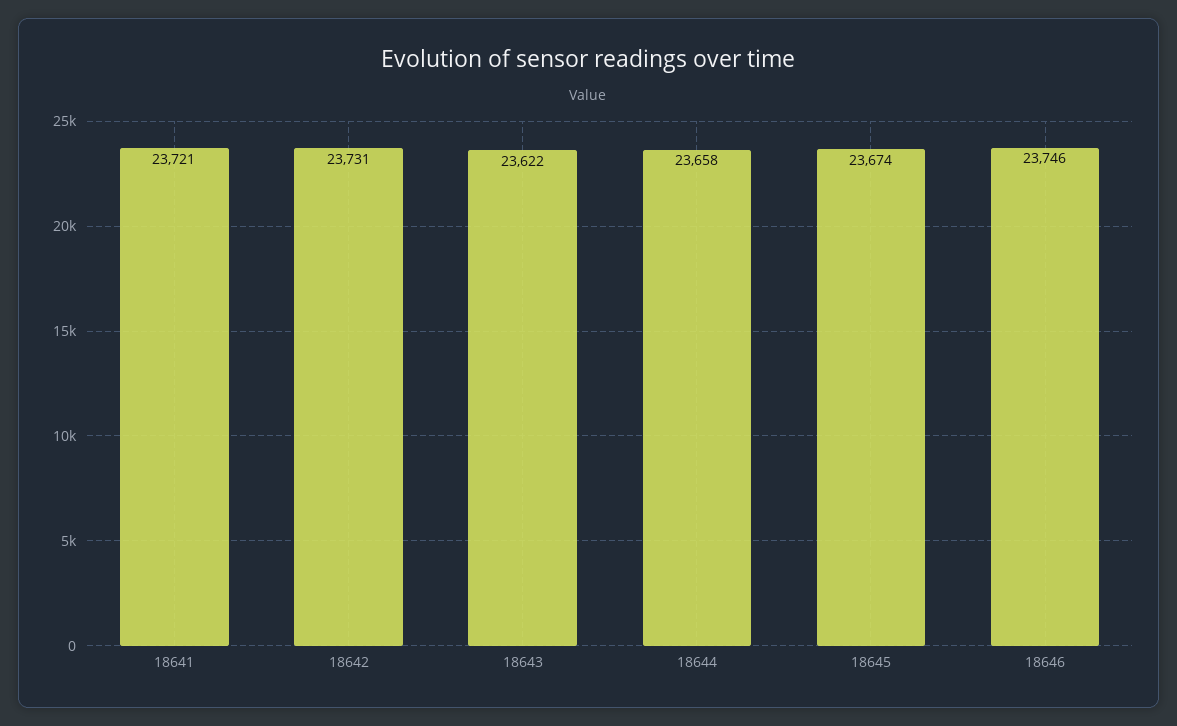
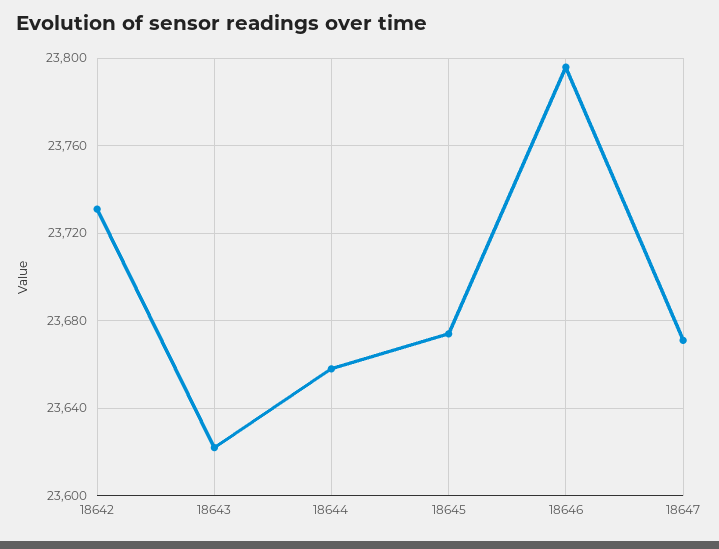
18641: 23721 -> none
18646: 23746 -> 23795
18647: none -> 23670

